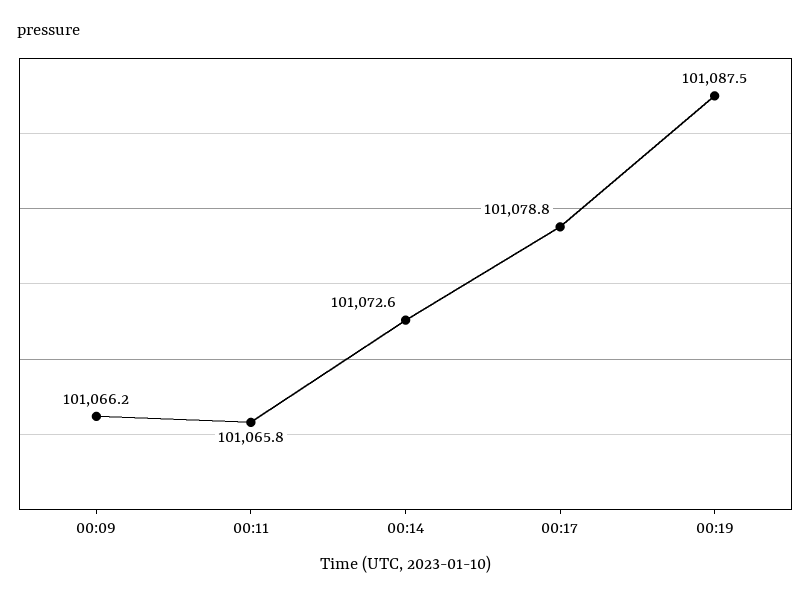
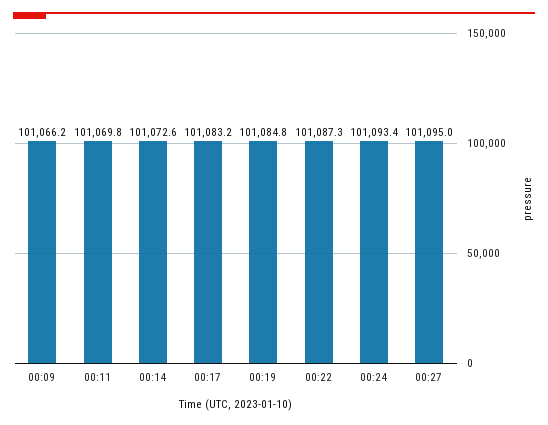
00:11: 101065.8 -> 101069.8
00:17: 101078.8 -> 101083.2
00:19: 101087.5 -> 101084.8
00:22: none -> 101087.3
00:24: none -> 101093.4
00:27: none -> 101095

